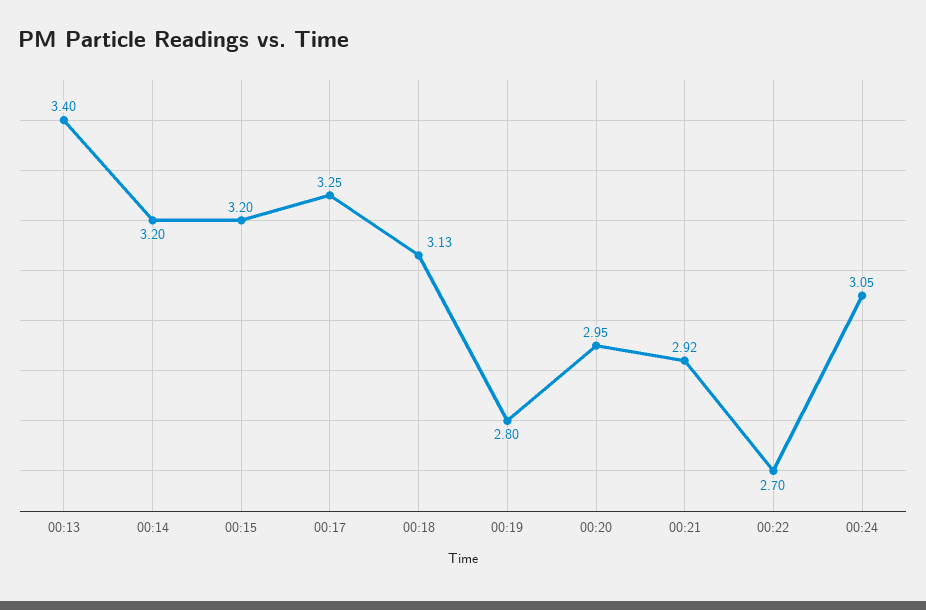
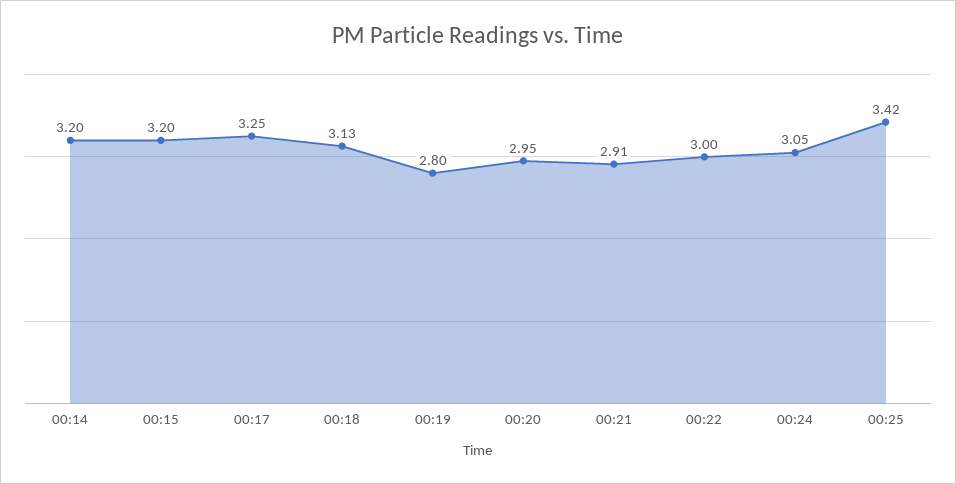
00:13: 3.4 -> none
00:21: 2.92 -> 2.91
00:22: 2.7 -> 3
00:25: none -> 3.42

